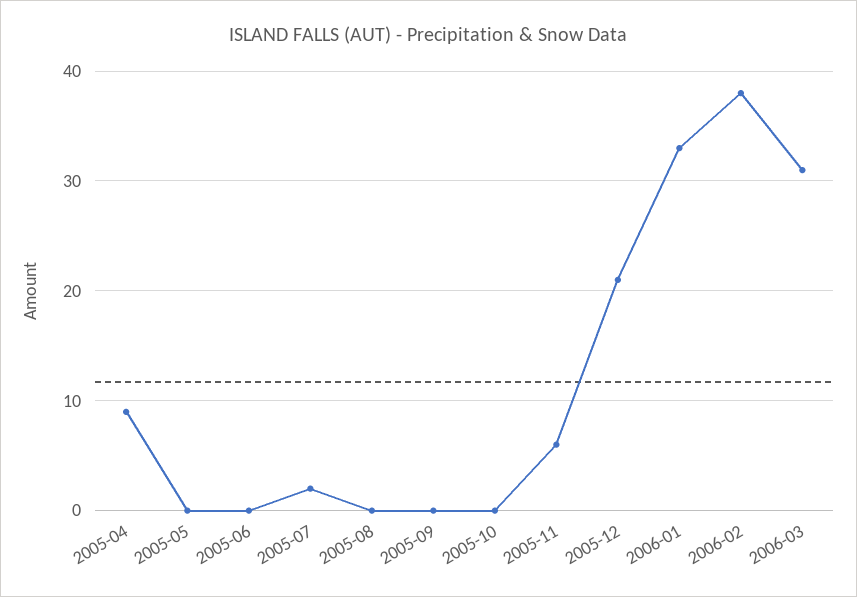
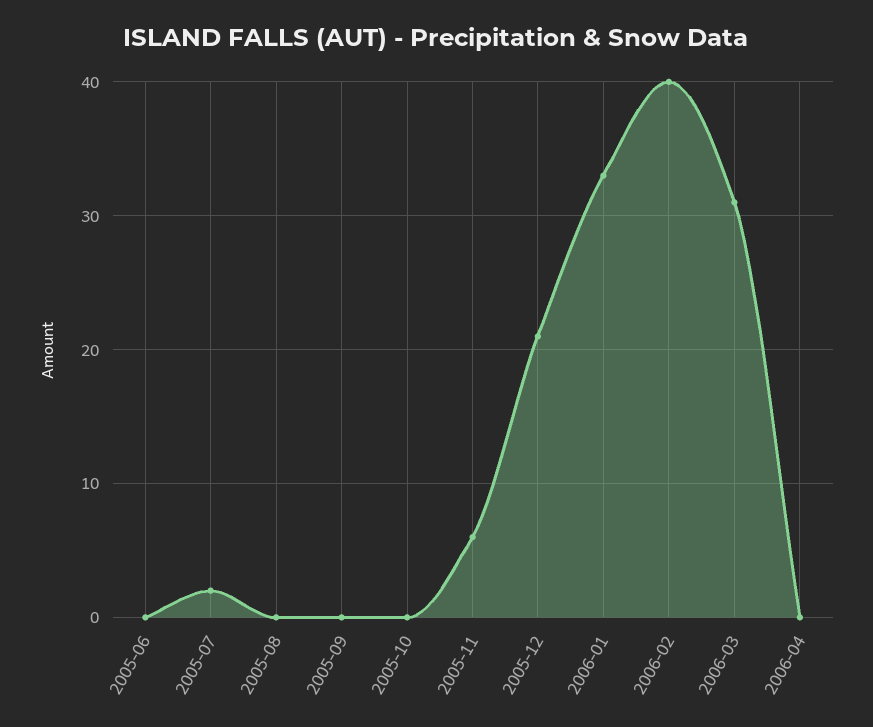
2005-04: 9 -> none
2005-05: 0 -> none
2006-02: 38 -> 40
2006-04: none -> 0

